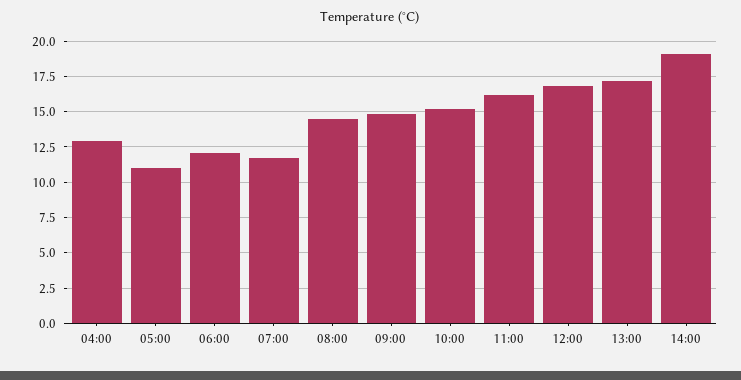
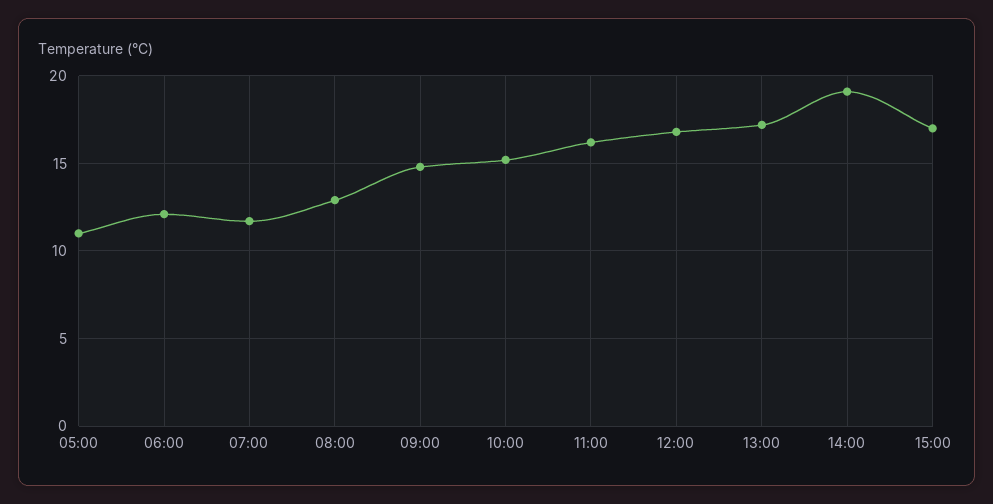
04:00: 13 -> none
08:00: 14.5 -> 13
15:00: none -> 17

